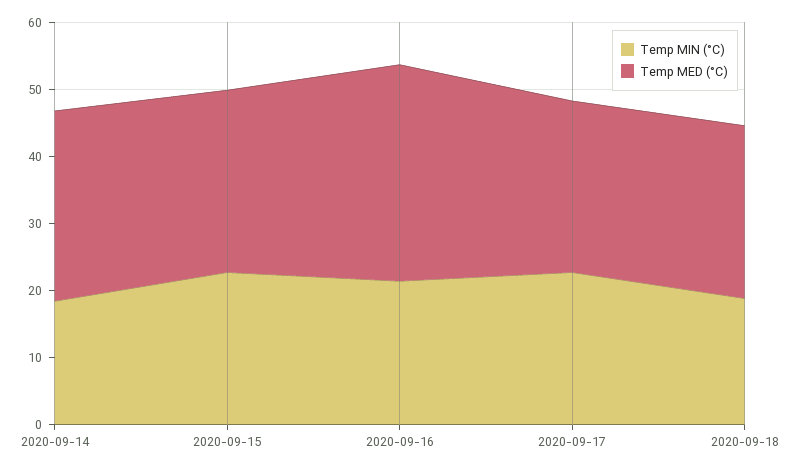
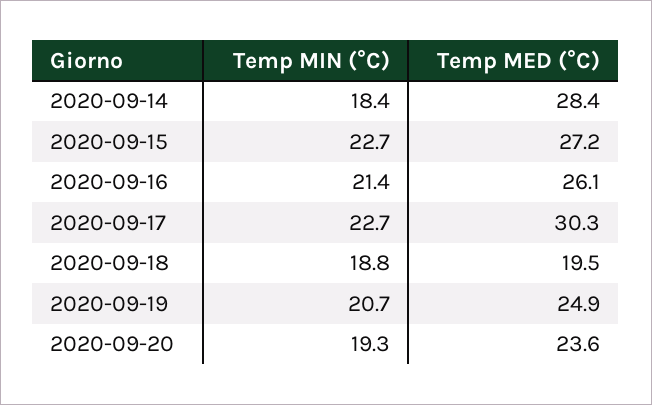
Temp MED (°C), 2020-09-16: 32 -> 26.1
Temp MED (°C), 2020-09-17: 26 -> 30.3
Temp MED (°C), 2020-09-18: 26 -> 19.5
Temp MIN (°C), 2020-09-19: none -> 20.7
Temp MED (°C), 2020-09-19: none -> 24.9
Temp MIN (°C), 2020-09-20: none -> 19.3
Temp MED (°C), 2020-09-20: none -> 23.6

